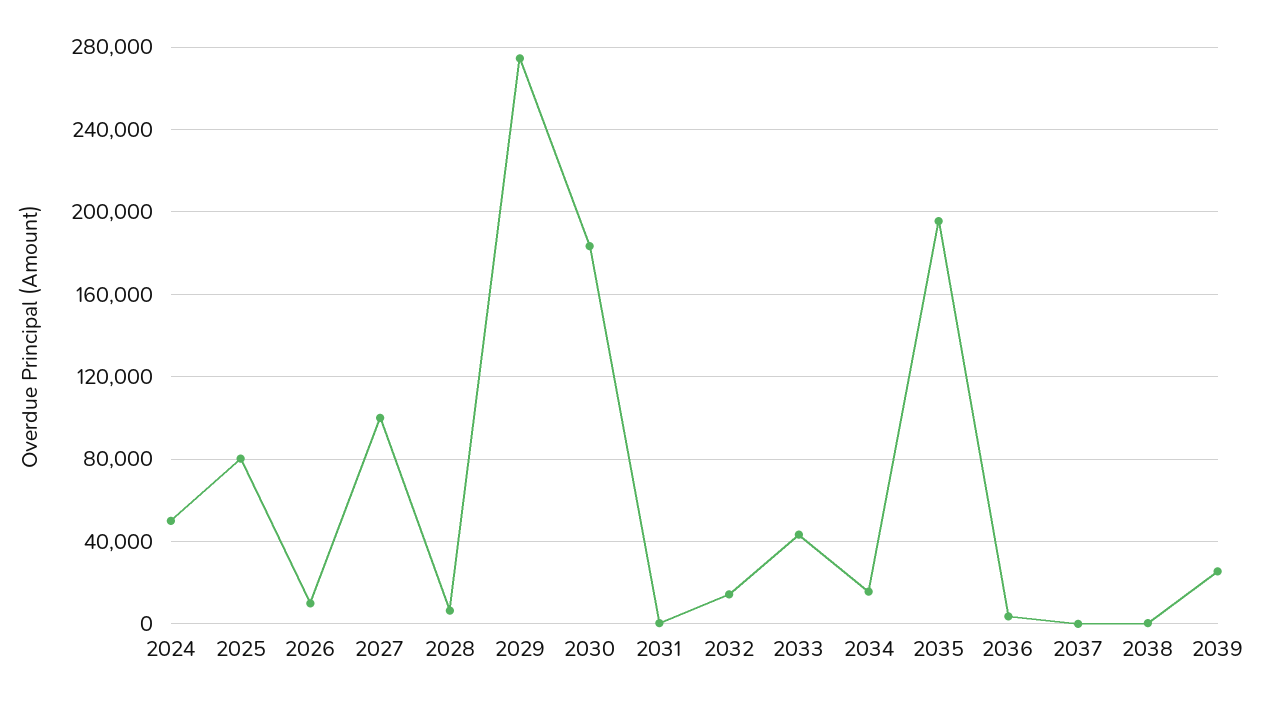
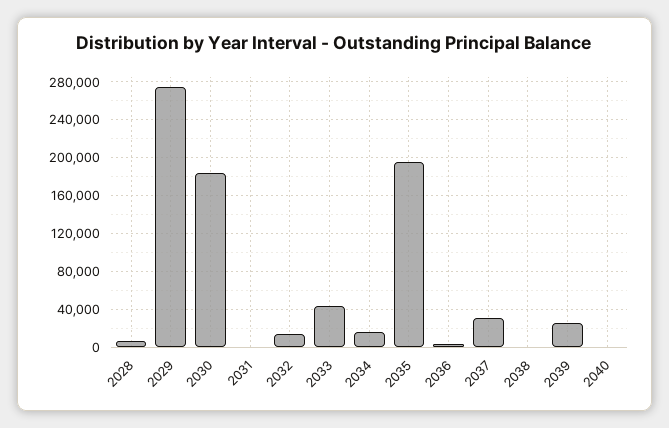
2024: 50000 -> none
2025: 80000 -> none
2026: 10000 -> none
2027: 100000 -> none
2037: 0 -> 30000
2040: none -> 0

